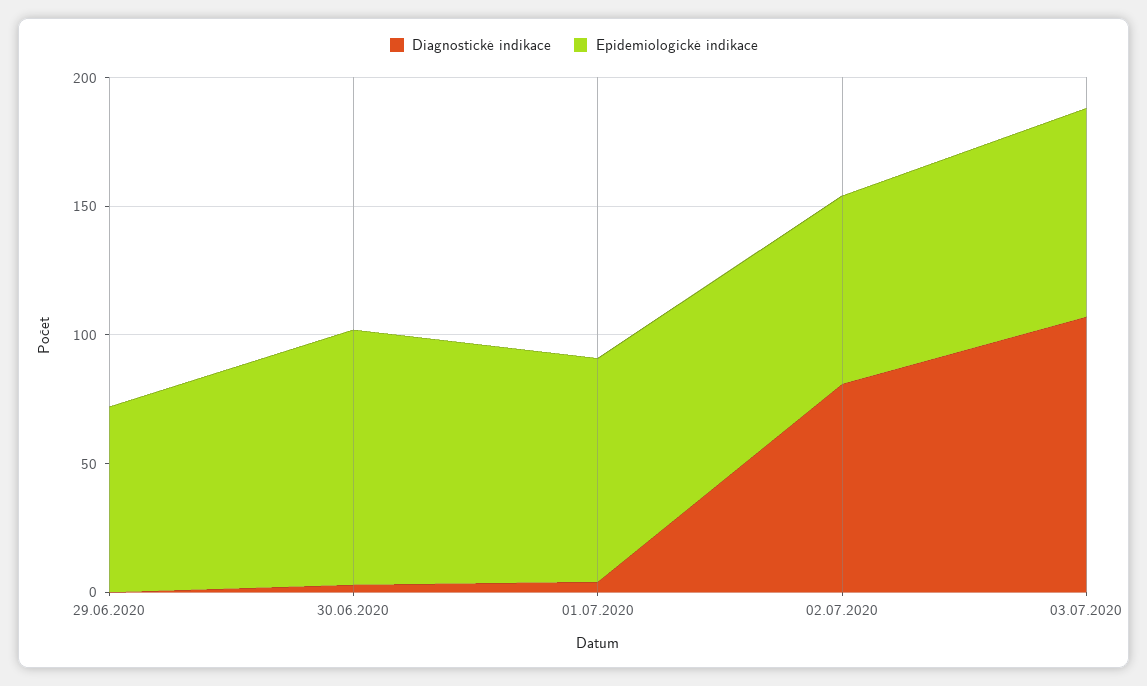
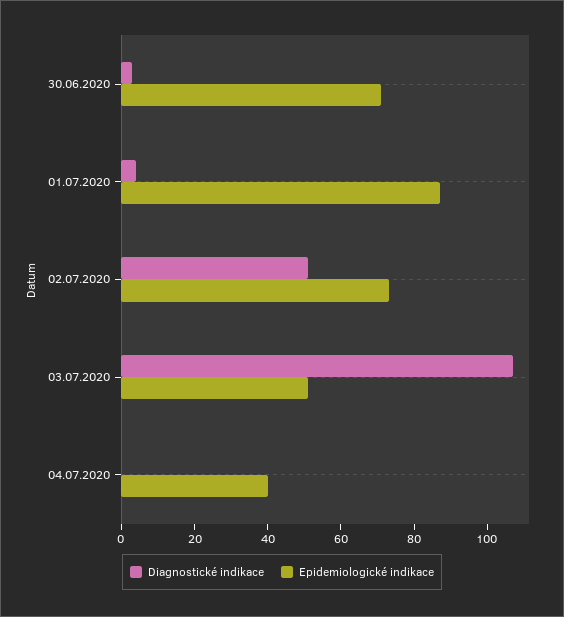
Diagnostické indikace, 29.06.2020: 0 -> none
Epidemiologické indikace, 29.06.2020: 70 -> none
Epidemiologické indikace, 30.06.2020: 100 -> 70
Diagnostické indikace, 02.07.2020: 80 -> 50
Epidemiologické indikace, 03.07.2020: 80 -> 50
Diagnostické indikace, 04.07.2020: none -> 0
Epidemiologické indikace, 04.07.2020: none -> 40

